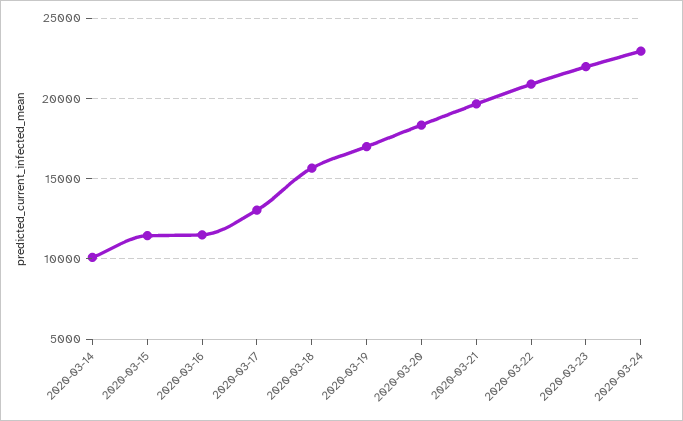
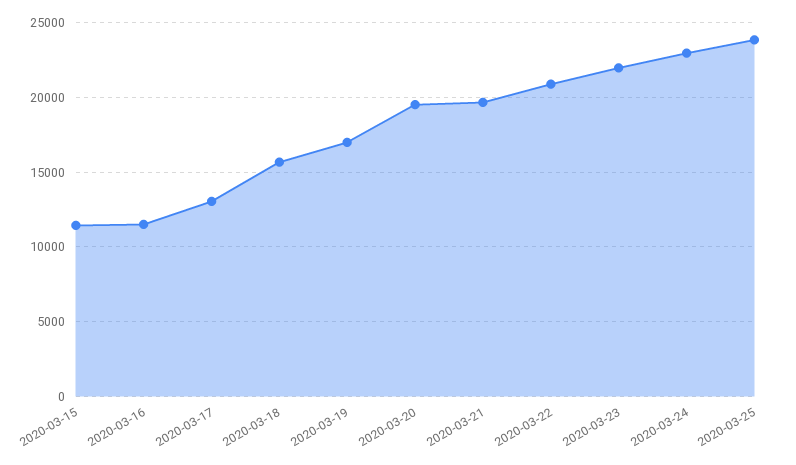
2020-03-14: 10000 -> none
2020-03-20: 18500 -> 19500
2020-03-25: none -> 24000

